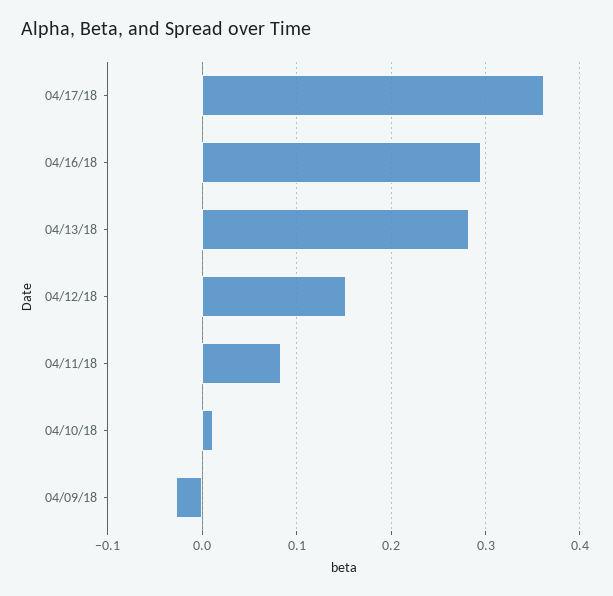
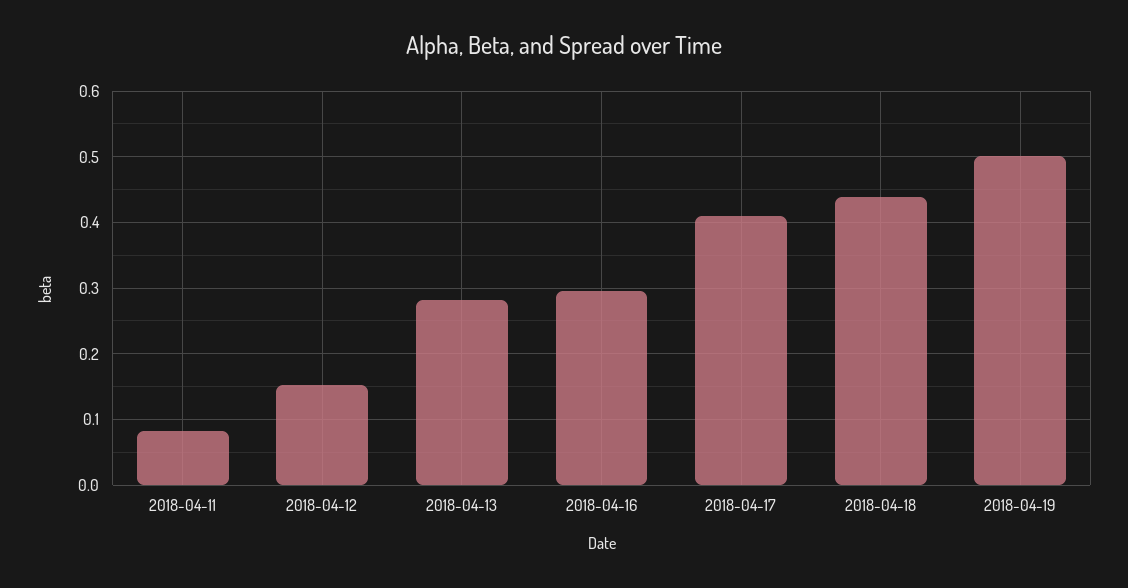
04/17/18: 0.36 -> 0.41
04/10/18: 0.01 -> none
04/09/18: -0.03 -> none
2018-04-18: none -> 0.44
2018-04-19: none -> 0.5

